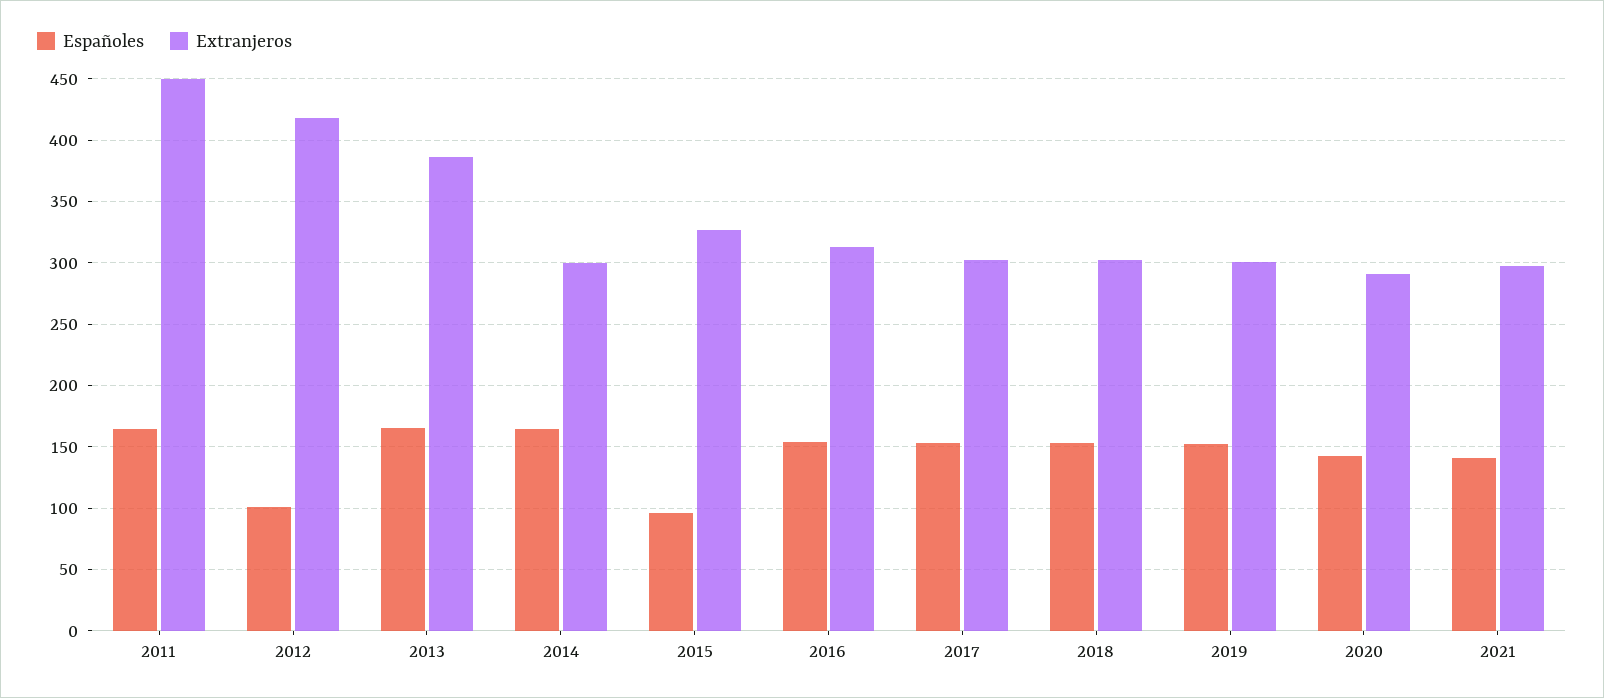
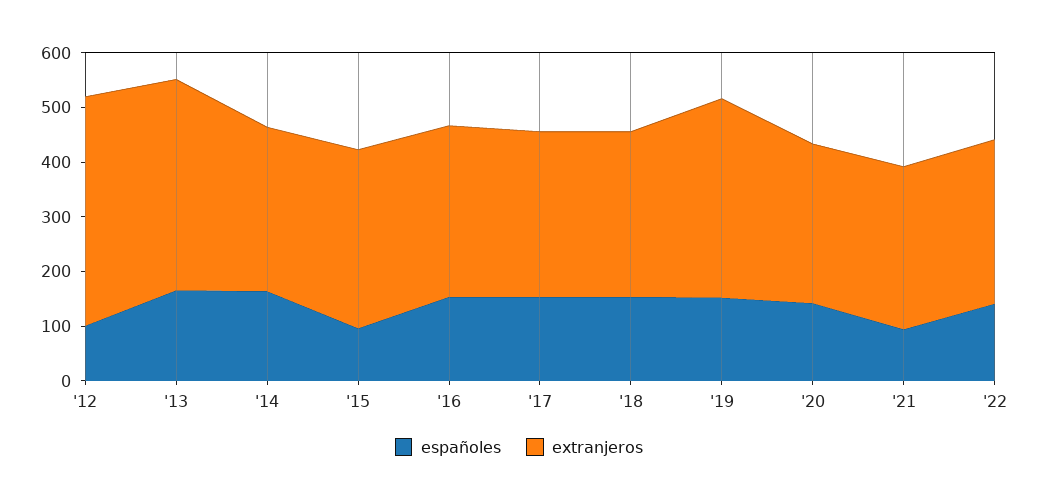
Españoles, 2011: 165 -> none
Extranjeros, 2011: 450 -> none
Extranjeros, 2019: 300 -> 360
Españoles, 2021: 140 -> 100
Españoles, '22: none -> 140
Extranjeros, '22: none -> 300

